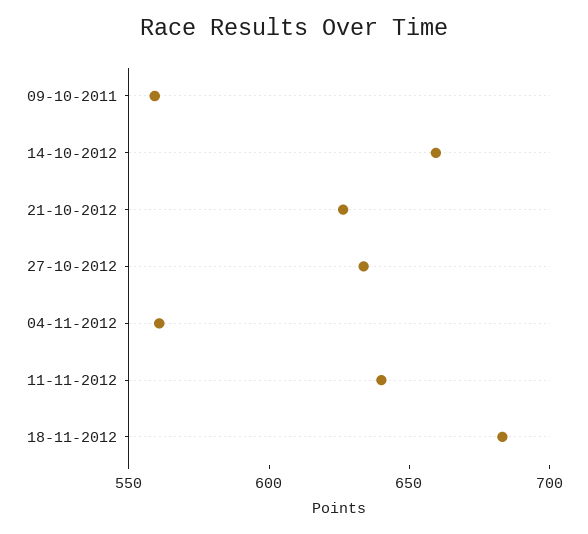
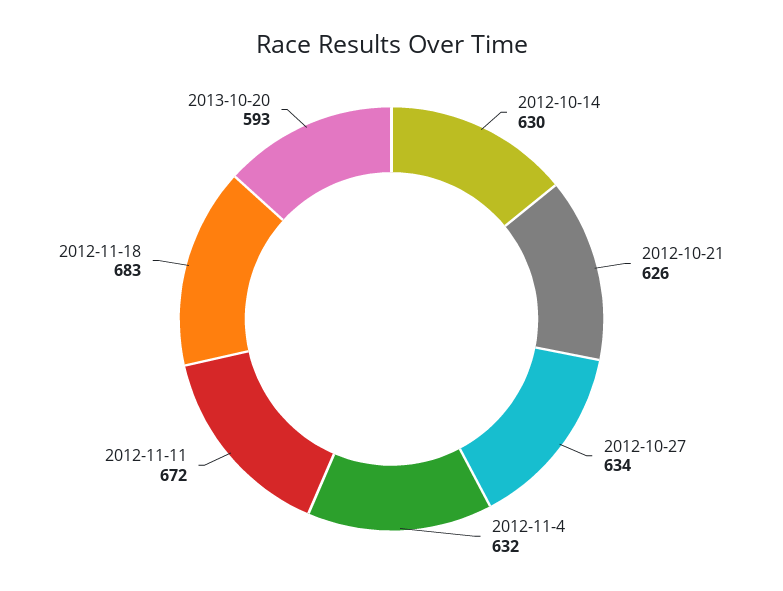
09-10-2011: 560 -> none
14-10-2012: 660 -> 630
04-11-2012: 560 -> 632
11-11-2012: 640 -> 672
2013-10-20: none -> 593

